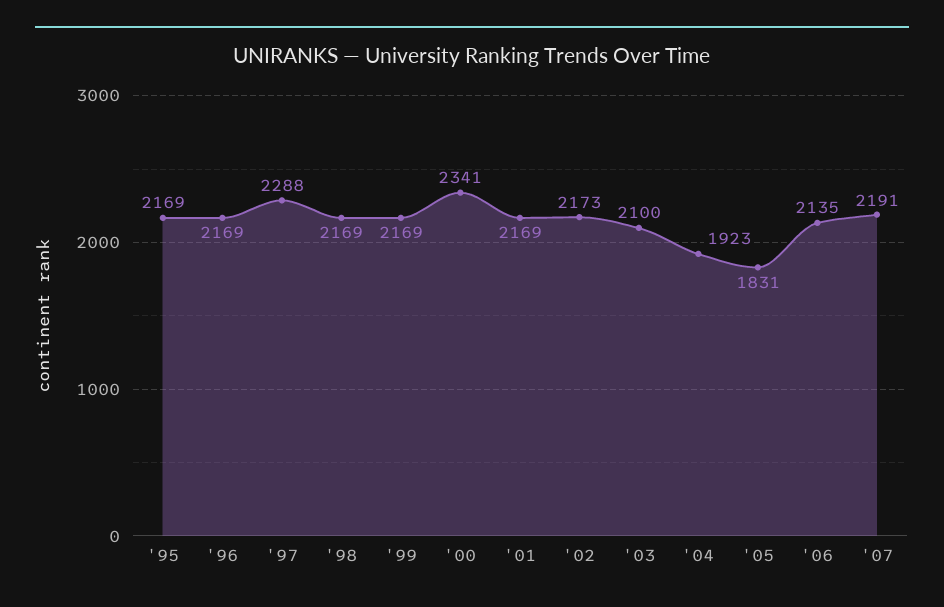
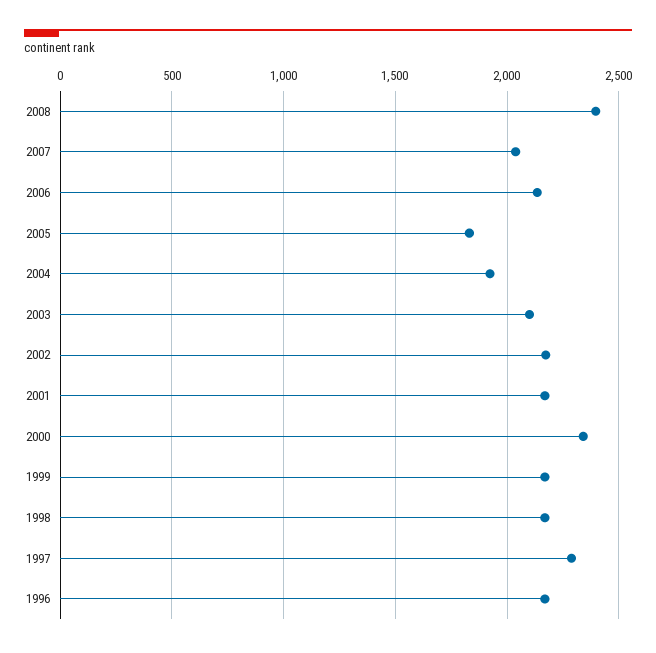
'95: 2169 -> none
'07: 2191 -> 2050
2008: none -> 2400

